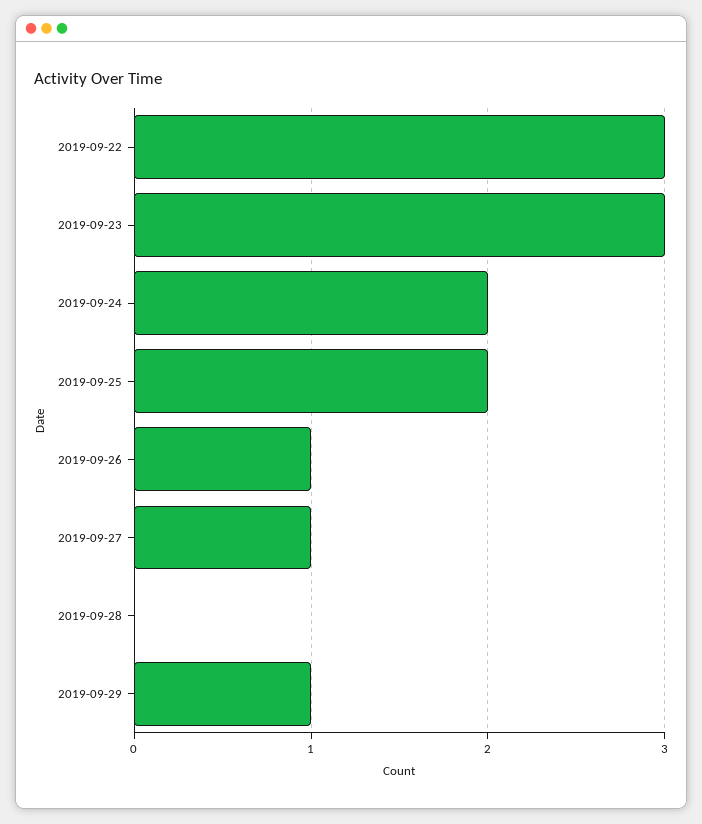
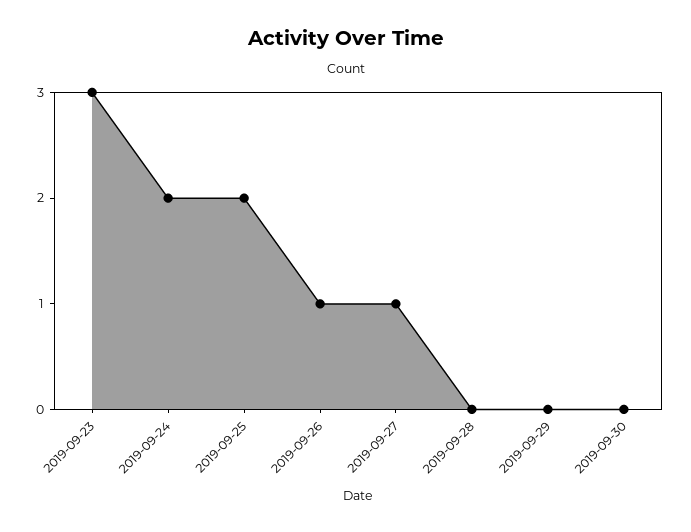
2019-09-22: 3 -> none
2019-09-29: 1 -> 0
2019-09-30: none -> 0

